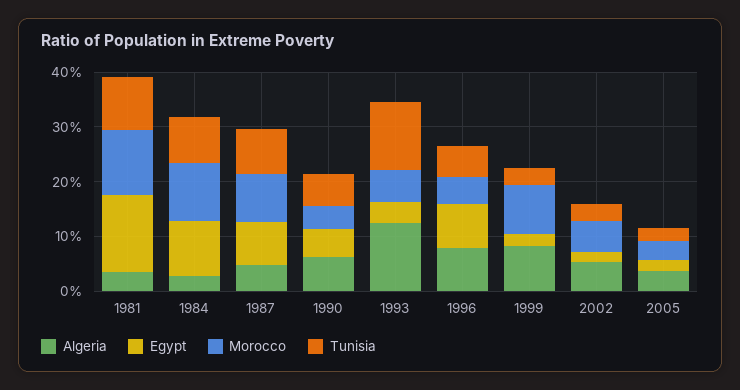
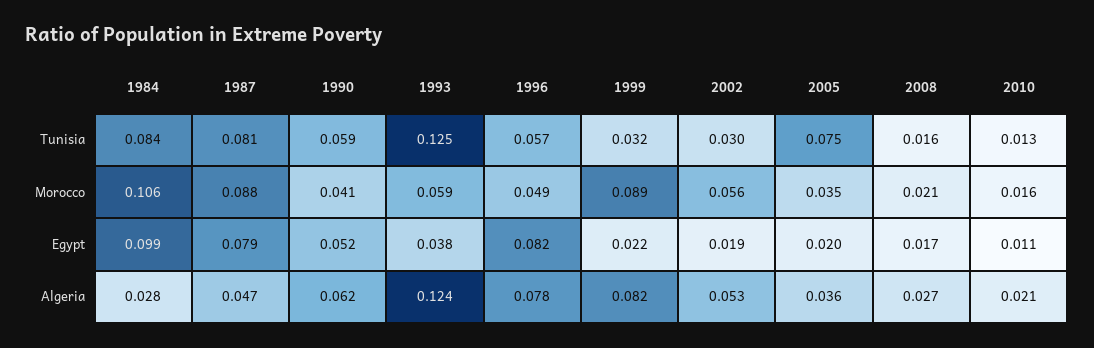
Algeria, 1981: 0.04 -> none
Egypt, 1981: 0.14 -> none
Morocco, 1981: 0.12 -> none
Tunisia, 1981: 0.1 -> none
Tunisia, 2005: 0.02 -> 0.075
Tunisia, 2008: none -> 0.016
Tunisia, 2010: none -> 0.013
Morocco, 2008: none -> 0.021
Morocco, 2010: none -> 0.016
Egypt, 2008: none -> 0.017
Egypt, 2010: none -> 0.011
Algeria, 2008: none -> 0.027
Algeria, 2010: none -> 0.021

